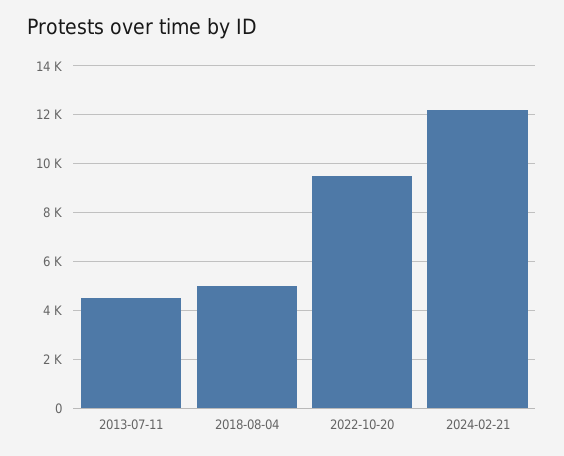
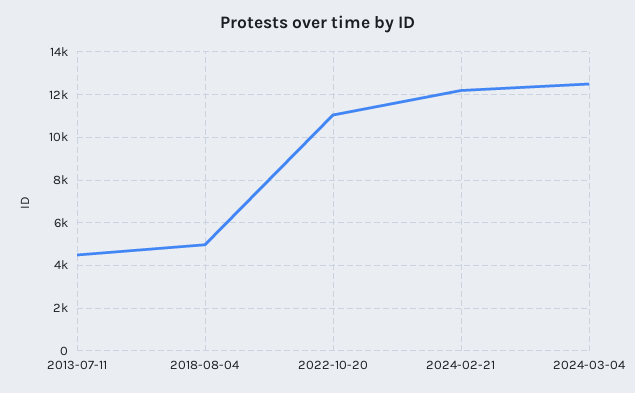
2022-10-20: 9500 -> 11000
2024-03-04: none -> 12500

